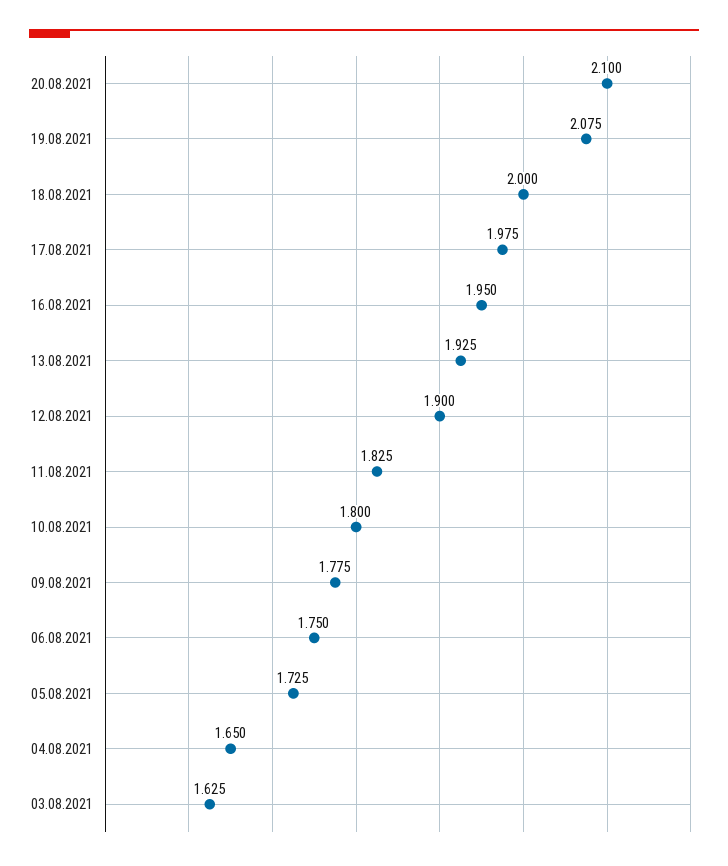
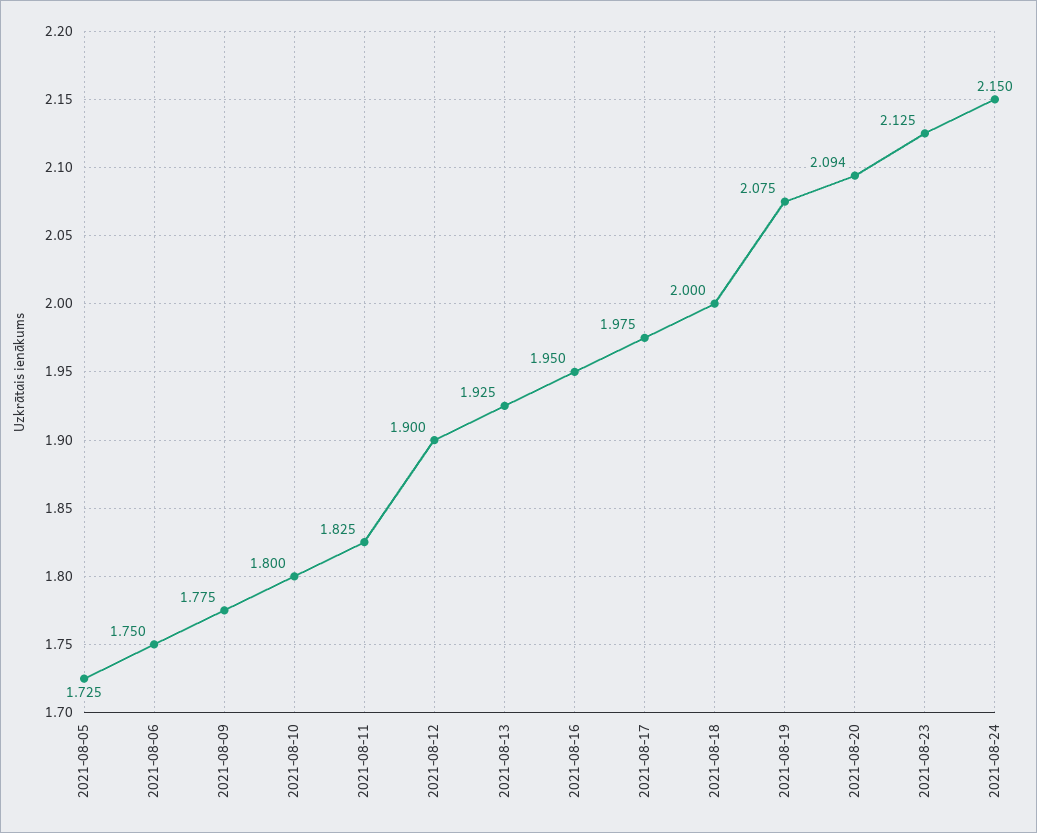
20.08.2021: 2.1 -> 2.094
04.08.2021: 1.65 -> none
03.08.2021: 1.625 -> none
2021-08-23: none -> 2.125
2021-08-24: none -> 2.15

